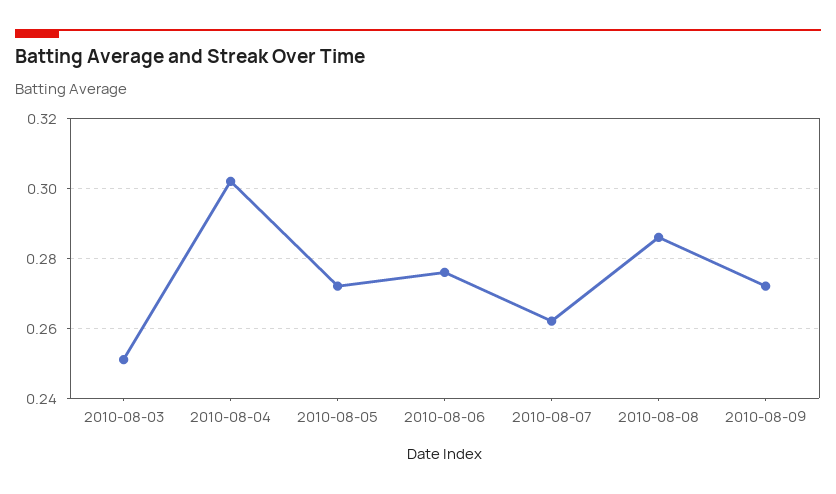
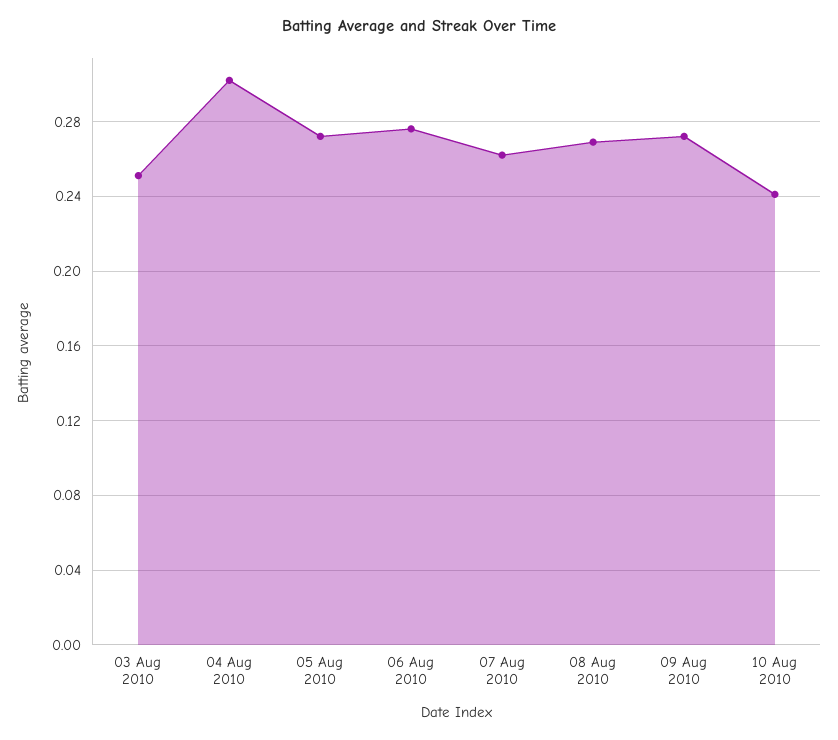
2010-08-08: 0.285 -> 0.27
10 Aug 2010: none -> 0.24

